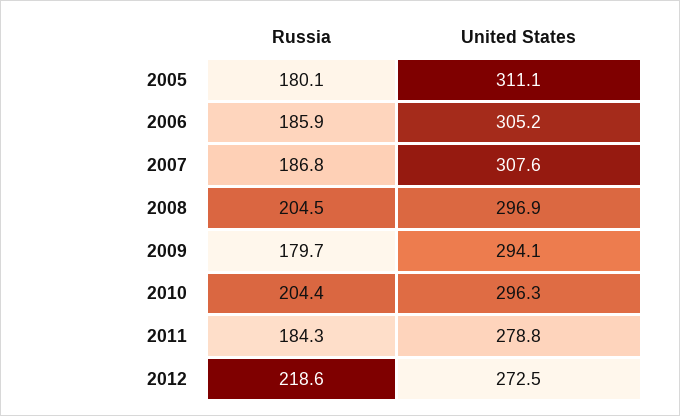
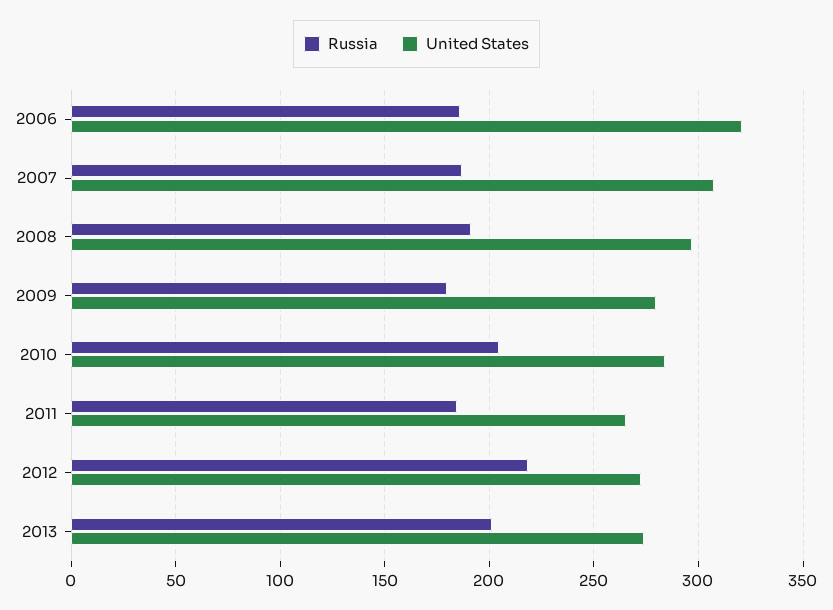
Russia, 2005: 180.1 -> none
United States, 2005: 311.1 -> none
United States, 2006: 305.2 -> 320
Russia, 2008: 204.5 -> 190
United States, 2009: 294.1 -> 280
United States, 2010: 296.3 -> 285
United States, 2011: 278.8 -> 265
Russia, 2013: none -> 200
United States, 2013: none -> 275

